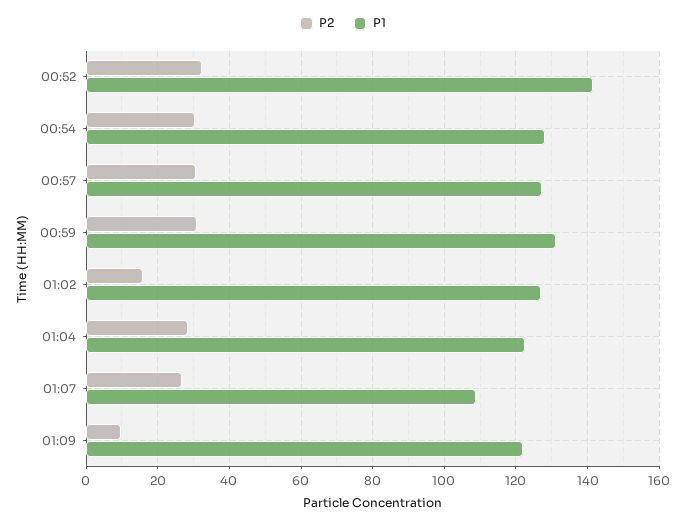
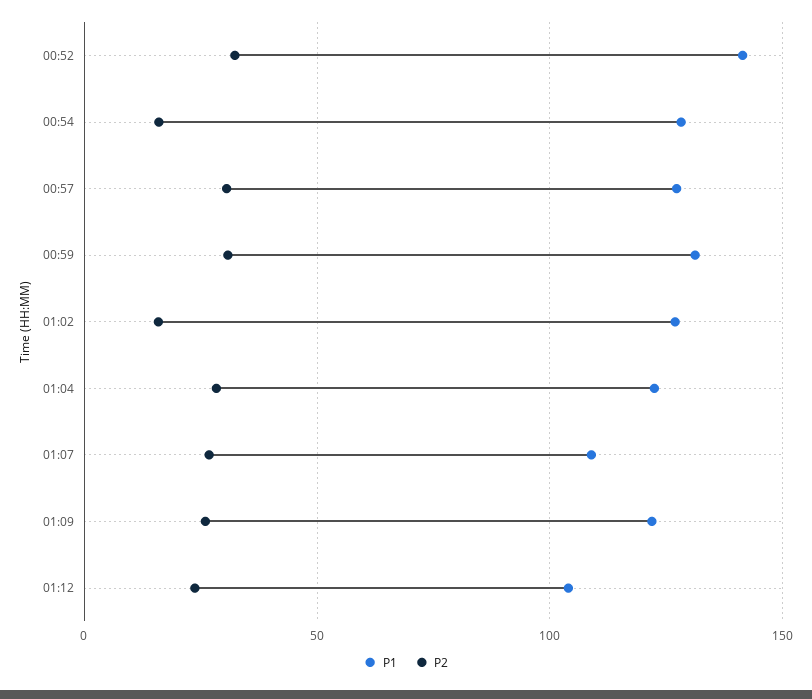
P2, 00:54: 30 -> 15
P2, 01:09: 10 -> 25
P1, 01:12: none -> 105
P2, 01:12: none -> 25

